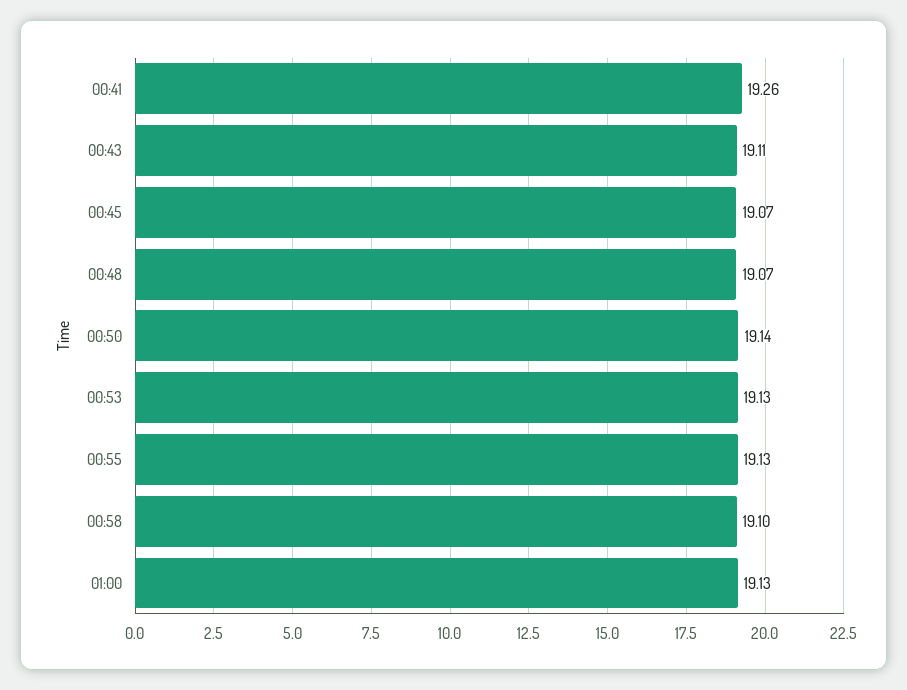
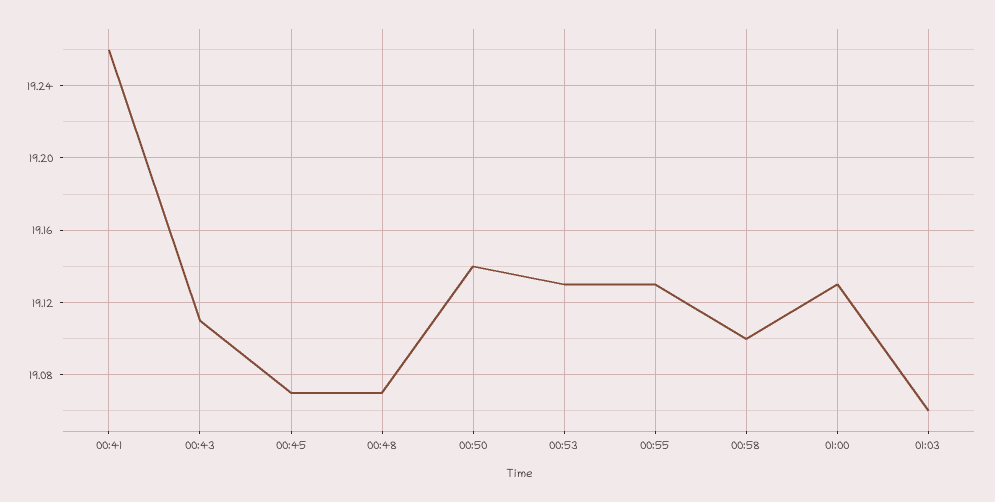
01:03: none -> 19.06

